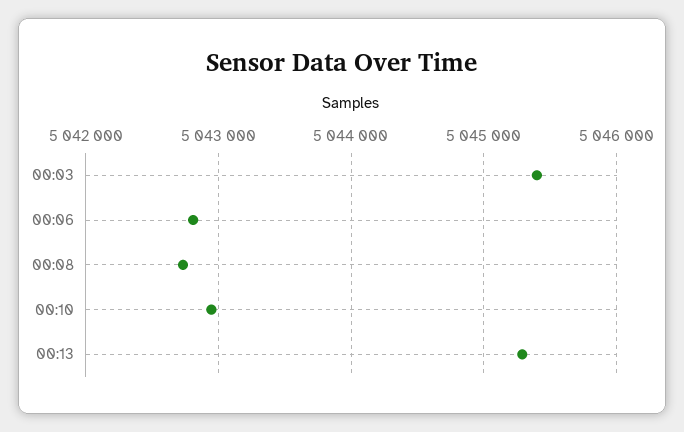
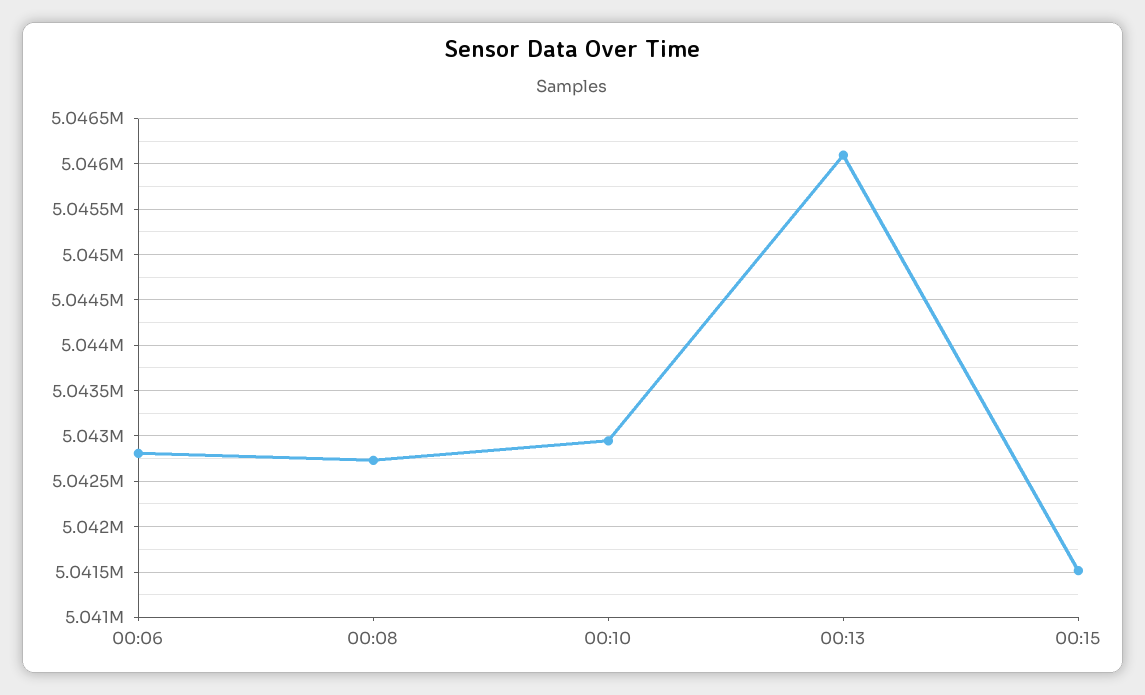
00:03: 5045400 -> none
00:13: 5045300 -> 5046100
00:15: none -> 5041500

